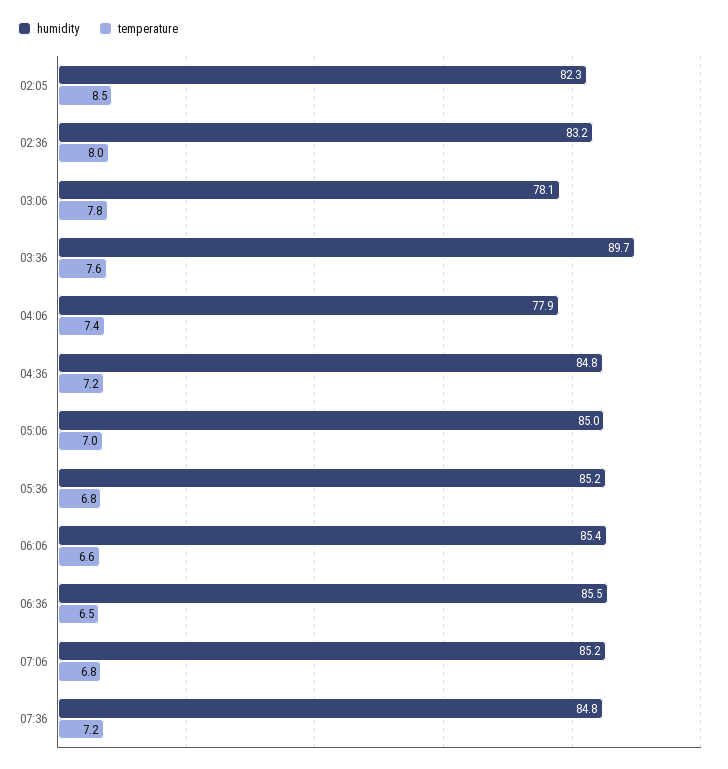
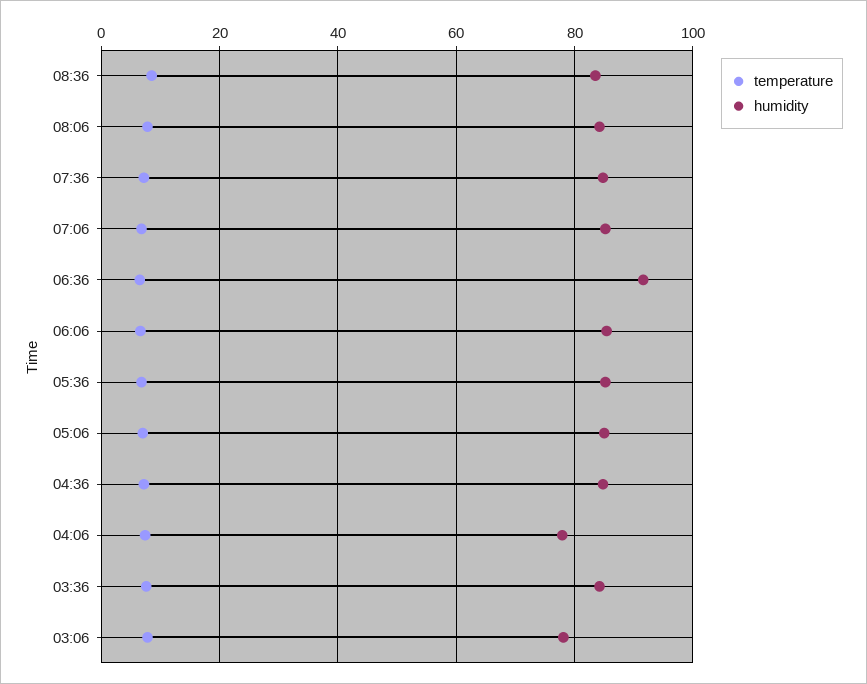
humidity, 02:05: 82.3 -> none
temperature, 02:05: 8.5 -> none
humidity, 02:36: 83.2 -> none
temperature, 02:36: 8 -> none
humidity, 03:36: 89.7 -> 84
humidity, 06:36: 85.5 -> 92
temperature, 08:36: none -> 8
humidity, 08:36: none -> 84
temperature, 08:06: none -> 8
humidity, 08:06: none -> 84

